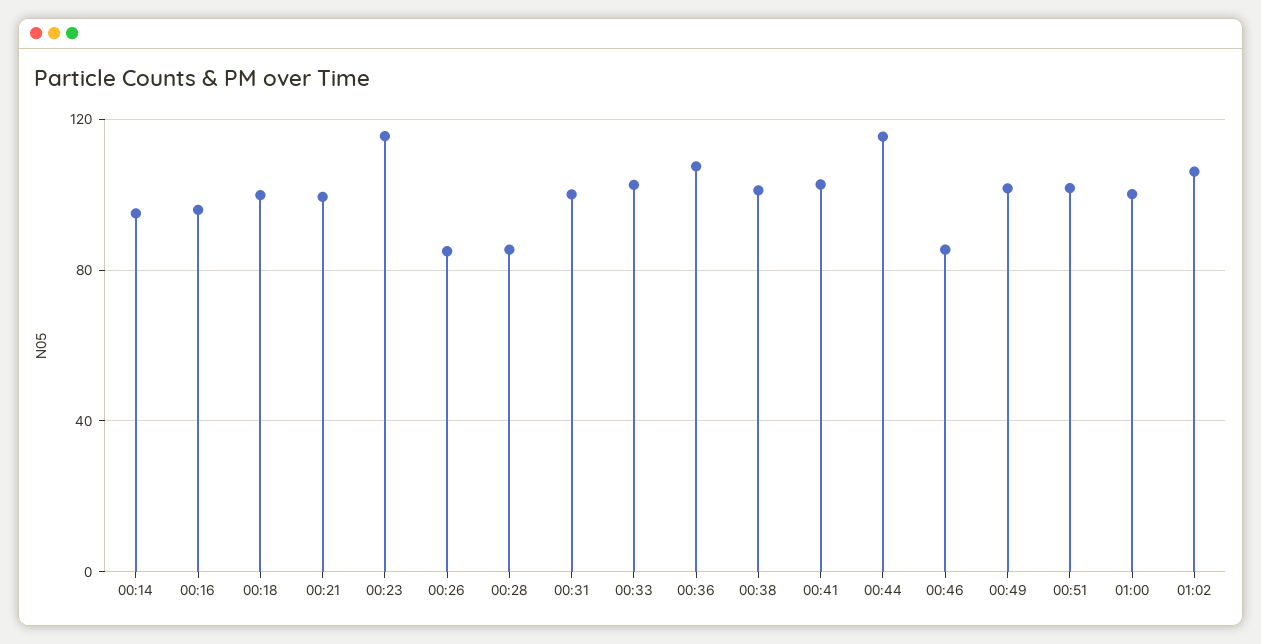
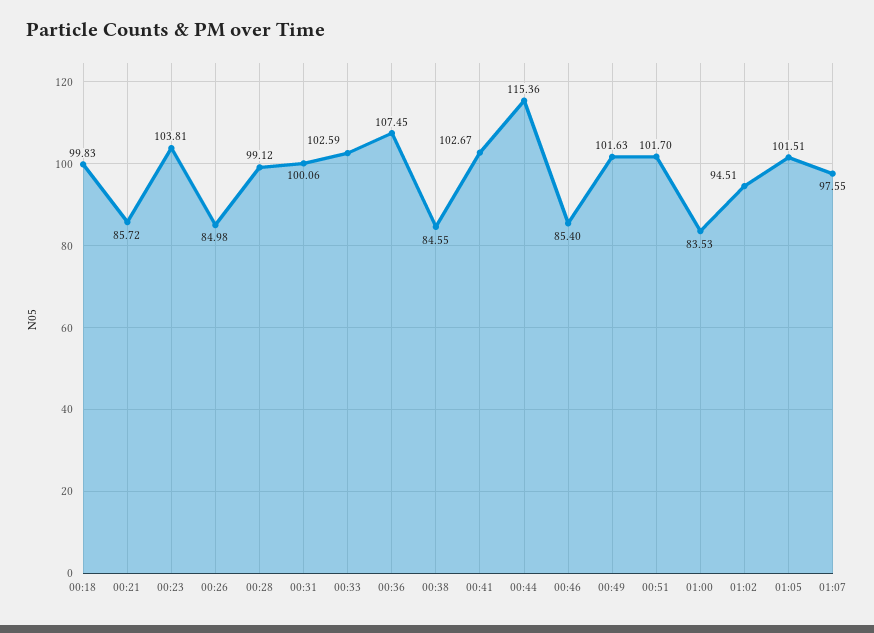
00:14: 95 -> none
00:16: 95 -> none
00:21: 100 -> 85.72
00:23: 115 -> 103.81
00:28: 85 -> 99.12
00:38: 100 -> 84.55
01:00: 100 -> 83.53
01:02: 105 -> 94.51
01:05: none -> 101.51
01:07: none -> 97.55

